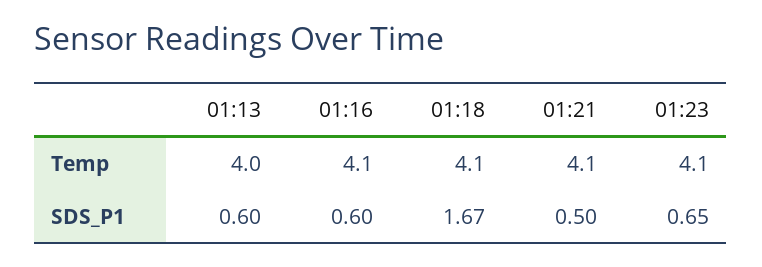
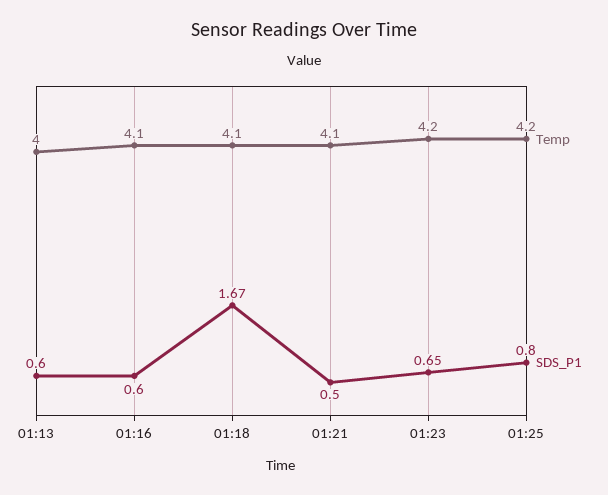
Temp, 01:23: 4.1 -> 4.2
Temp, 01:25: none -> 4.2
SDS_P1, 01:25: none -> 0.8

